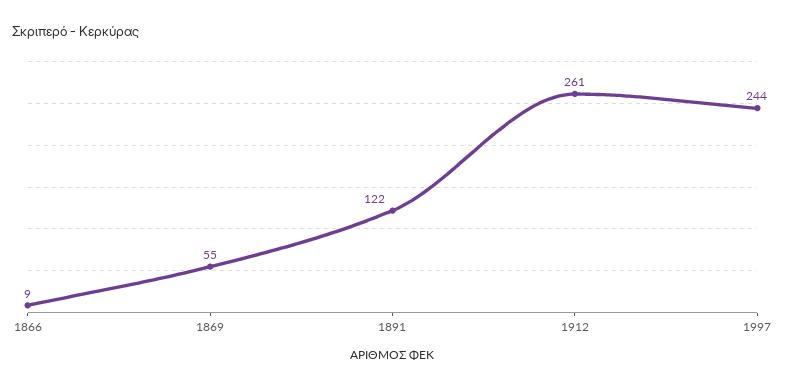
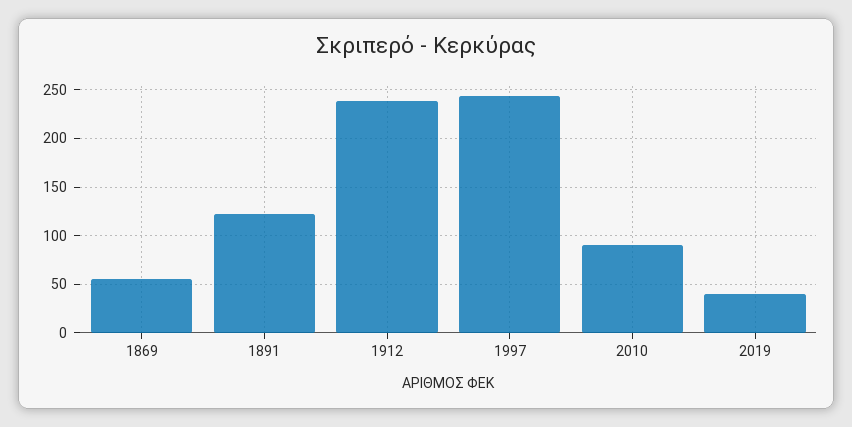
1866: 9 -> none
1912: 261 -> 240
2010: none -> 90
2019: none -> 40

